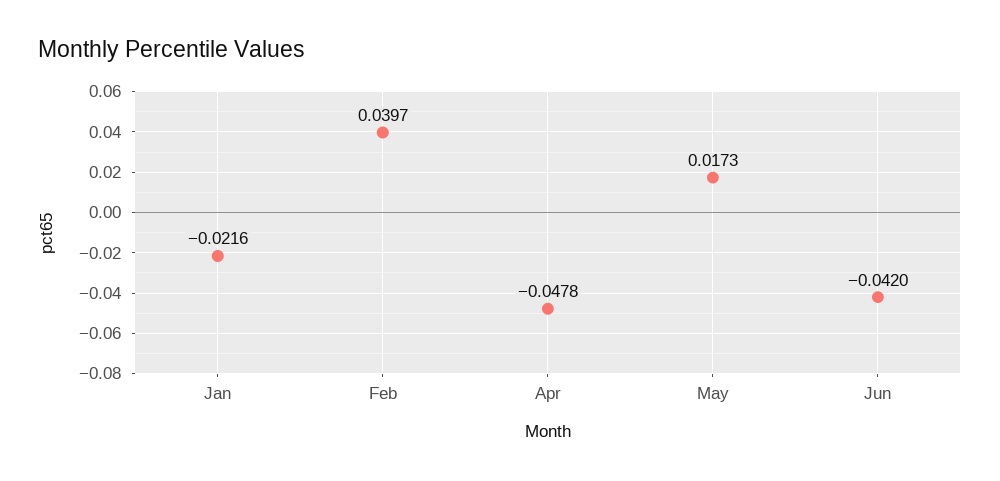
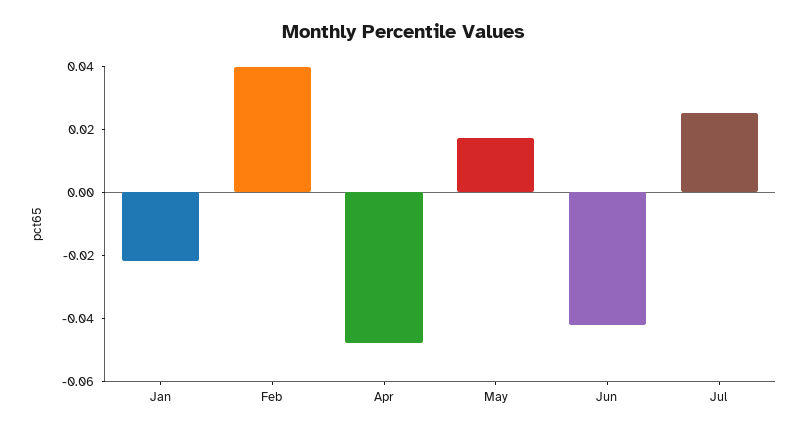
Jul: none -> 0.025

